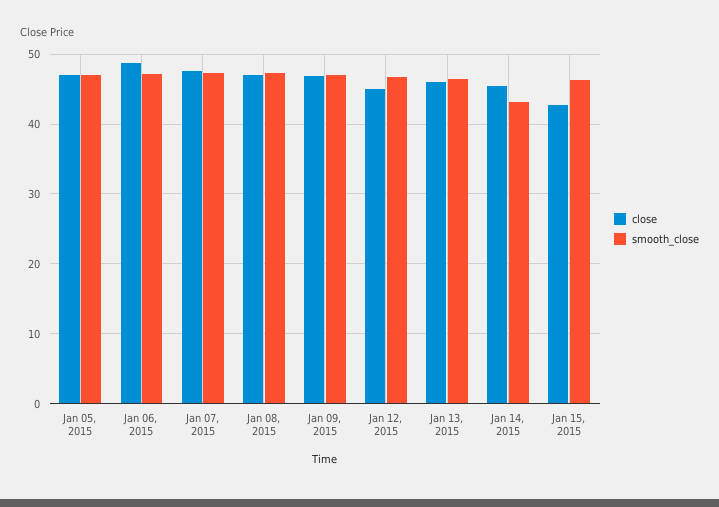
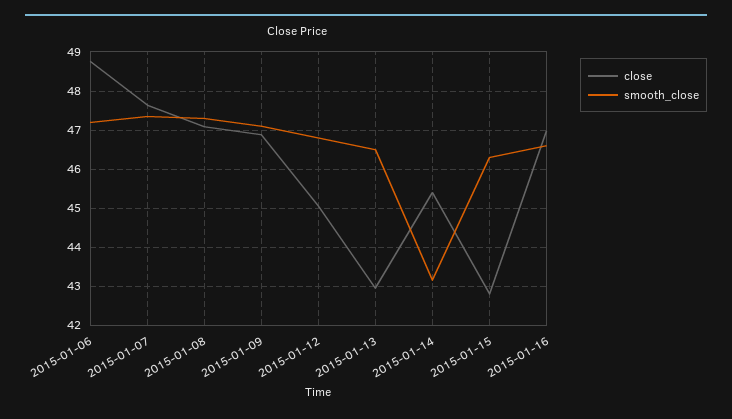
close, Jan 05, 2015: 47 -> none
smooth_close, Jan 05, 2015: 47 -> none
close, Jan 13, 2015: 46 -> 43
close, 2015-01-16: none -> 47
smooth_close, 2015-01-16: none -> 46.6

